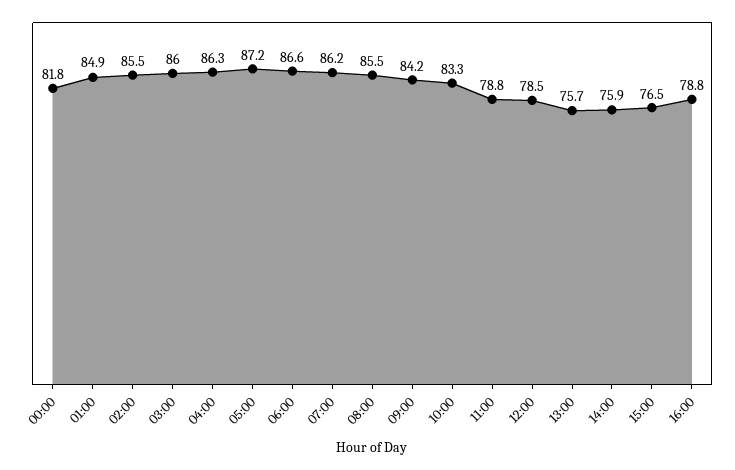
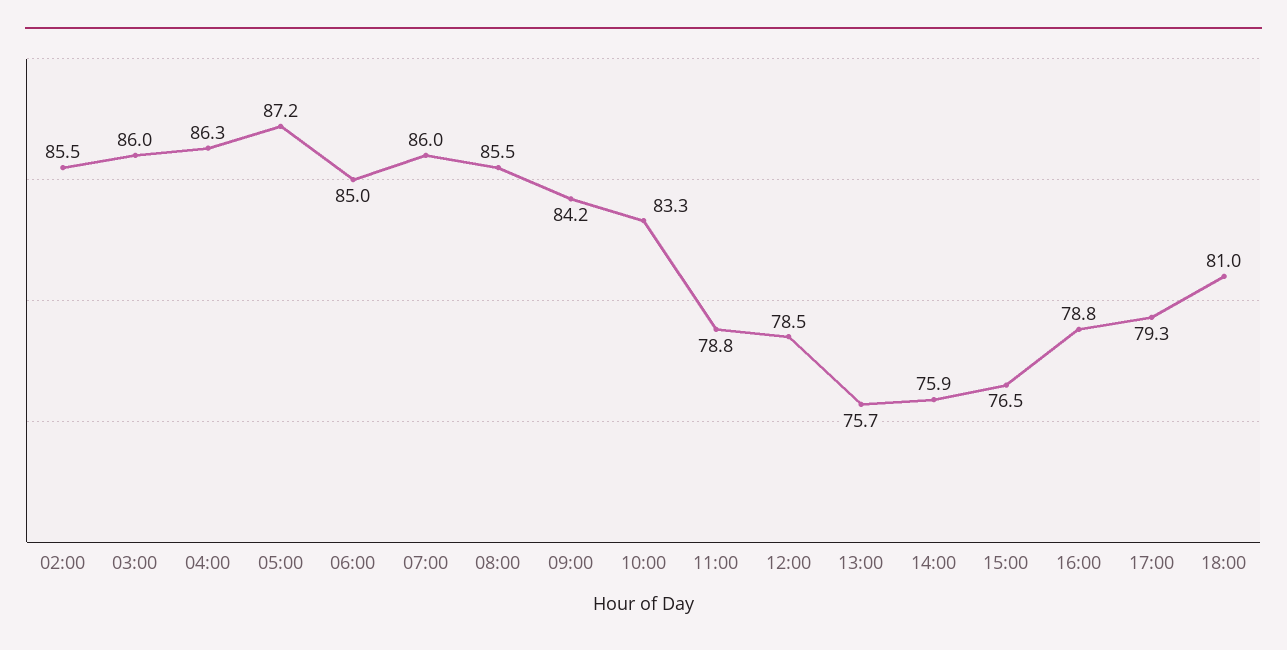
00:00: 81.8 -> none
01:00: 84.9 -> none
06:00: 86.6 -> 85
07:00: 86.2 -> 86
17:00: none -> 79.3
18:00: none -> 81

